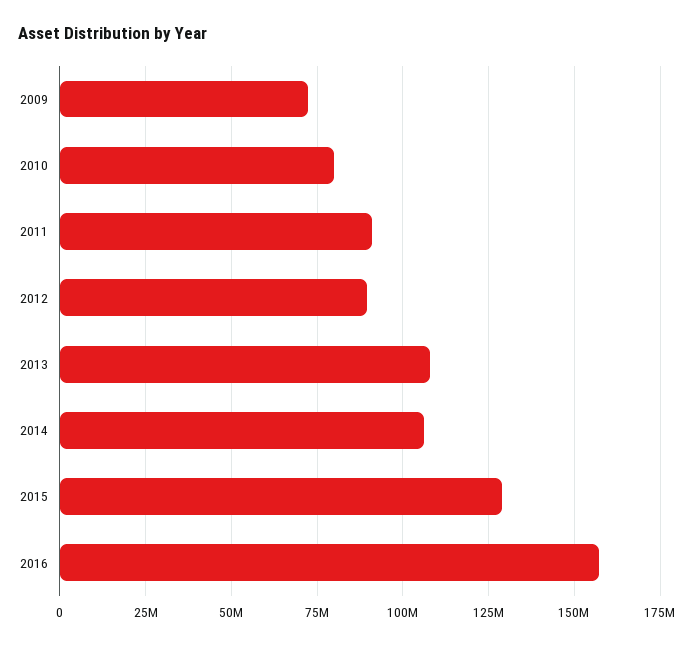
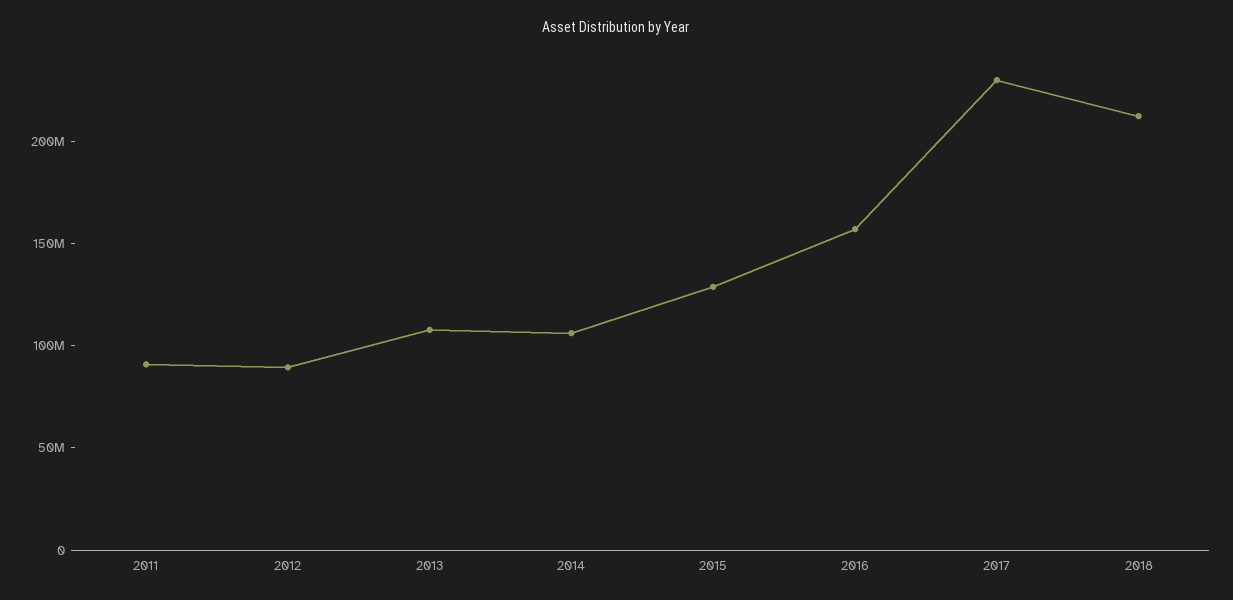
2009: 72500000 -> none
2010: 80000000 -> none
2017: none -> 230000000
2018: none -> 210000000

